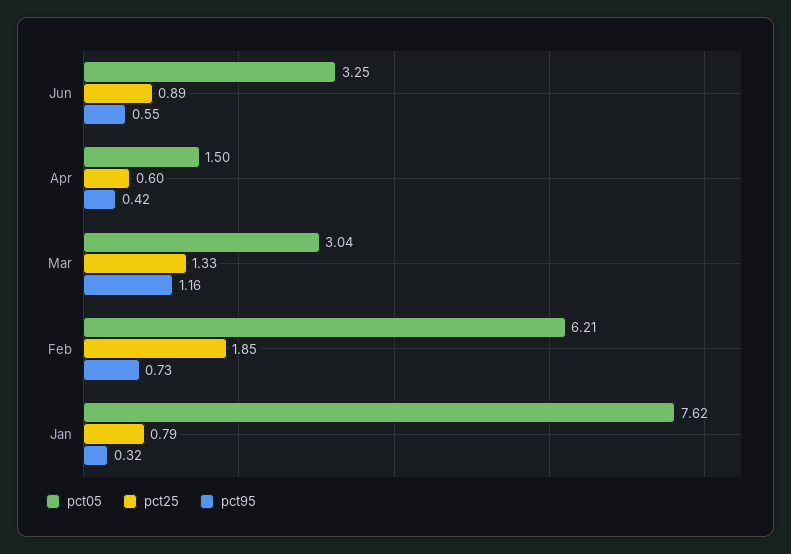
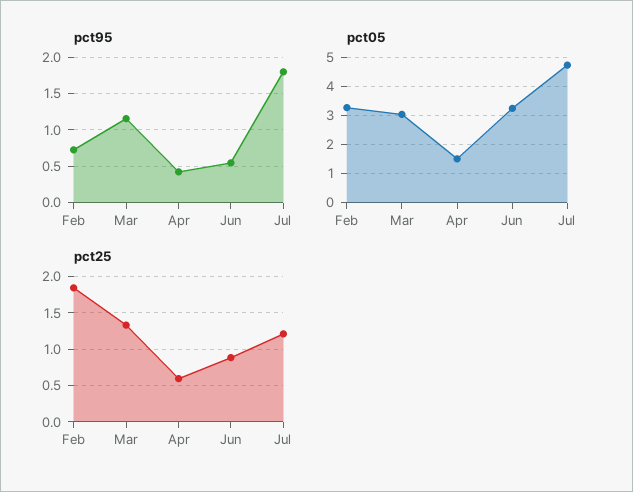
pct05, Feb: 6.21 -> 3.25
pct05, Jan: 7.62 -> none
pct25, Jan: 0.79 -> none
pct95, Jan: 0.32 -> none
pct95, Jul: none -> 1.8
pct05, Jul: none -> 4.75
pct25, Jul: none -> 1.2

